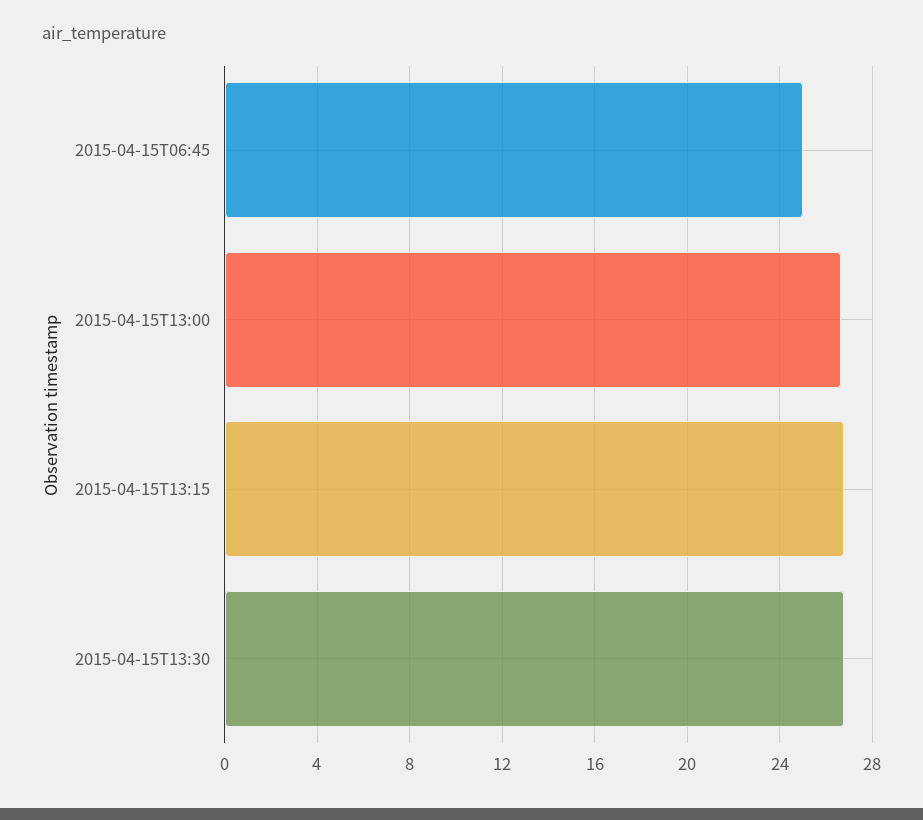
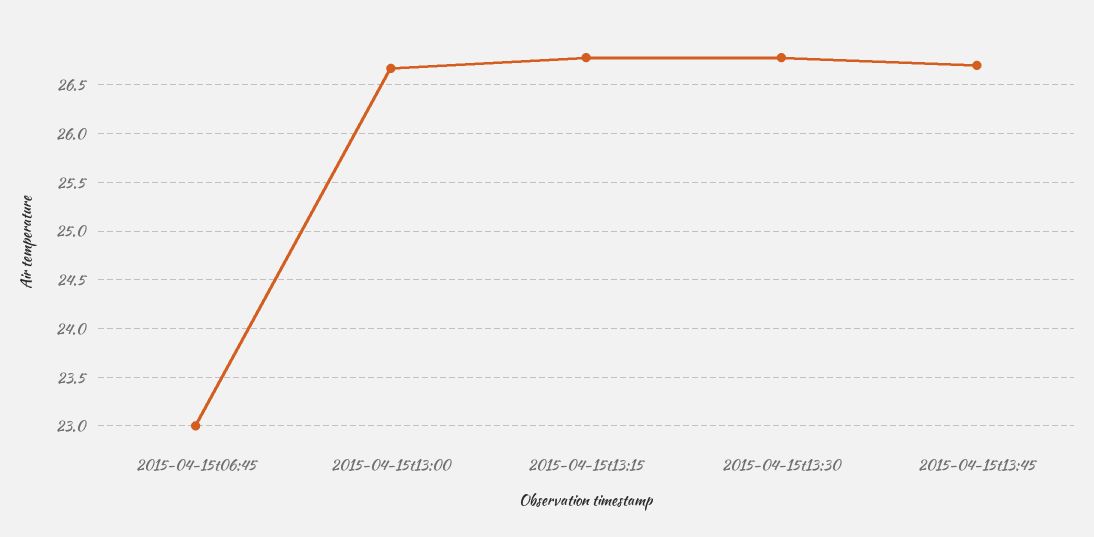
2015-04-15T06:45: 25 -> 23
2015-04-15t13:45: none -> 26.7

